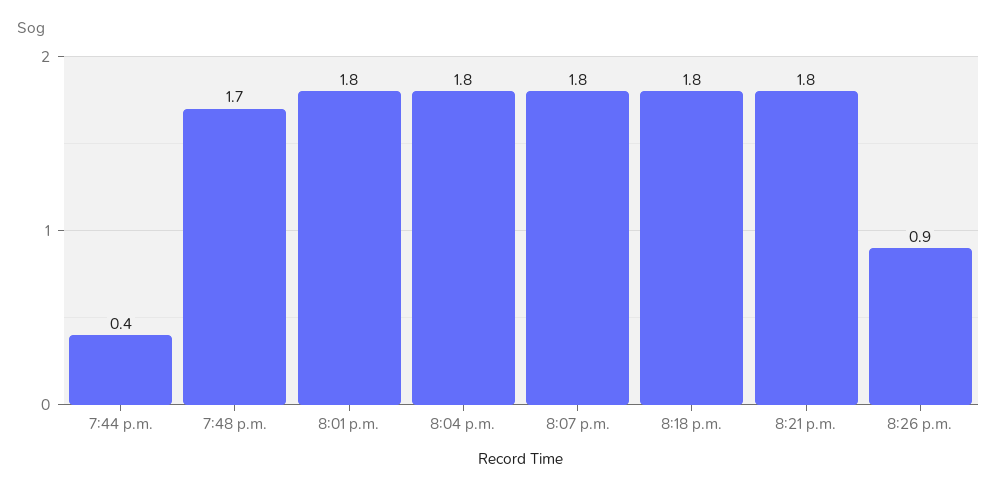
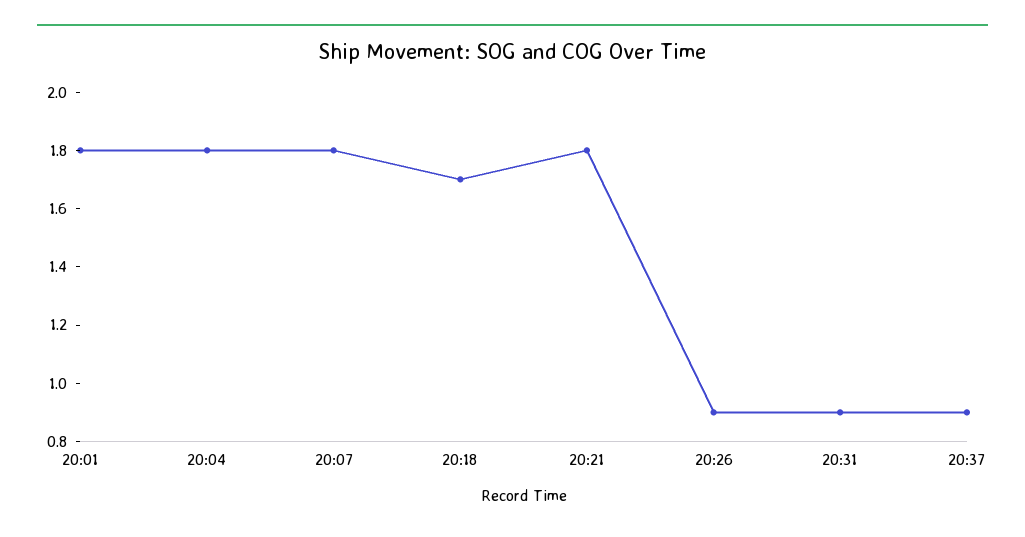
7:44 p.m.: 0.4 -> none
7:48 p.m.: 1.7 -> none
8:18 p.m.: 1.8 -> 1.7
20:31: none -> 0.9
20:37: none -> 0.9

